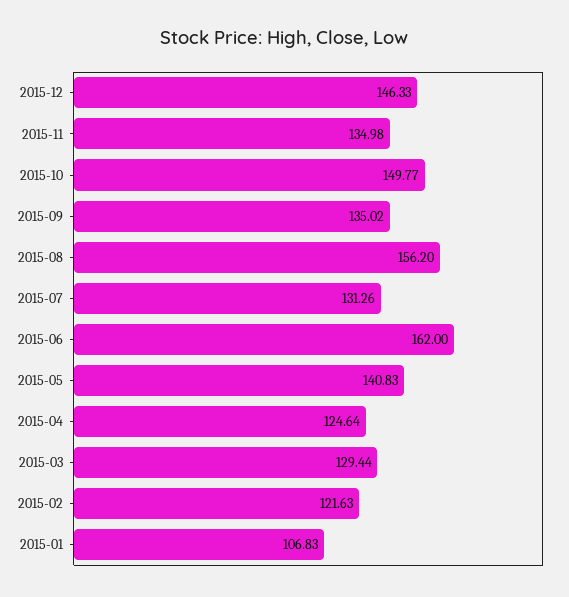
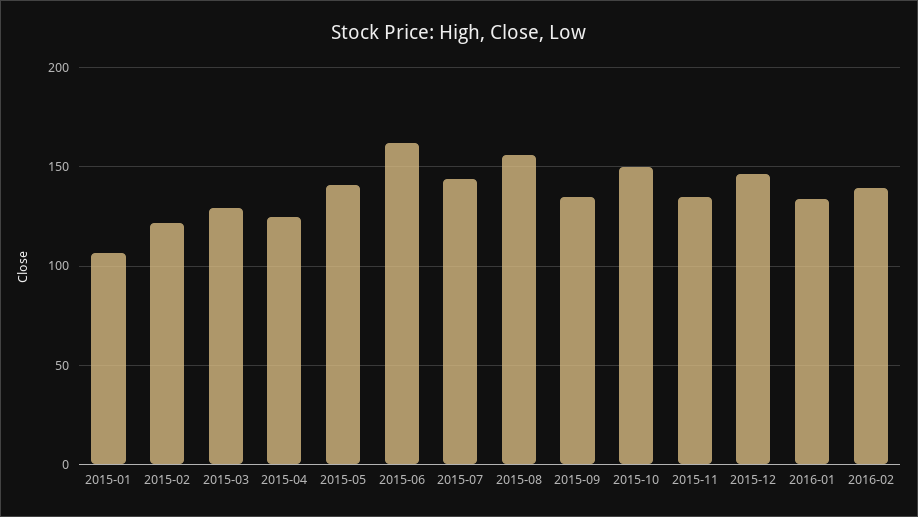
2015-07: 131.26 -> 145
2016-01: none -> 135
2016-02: none -> 140

